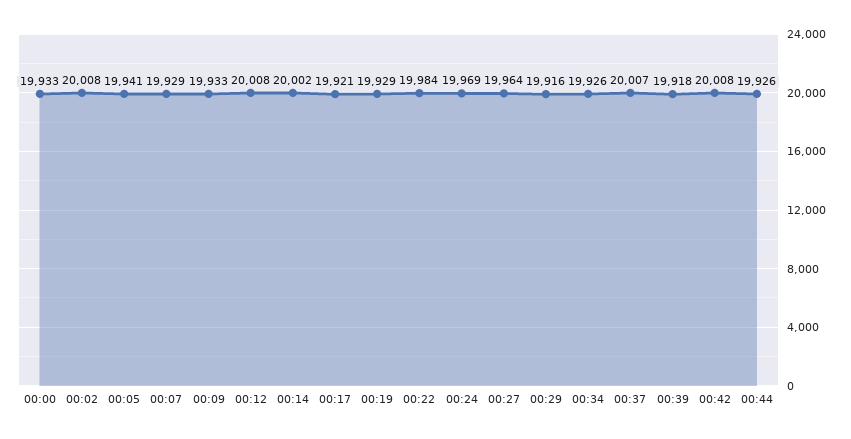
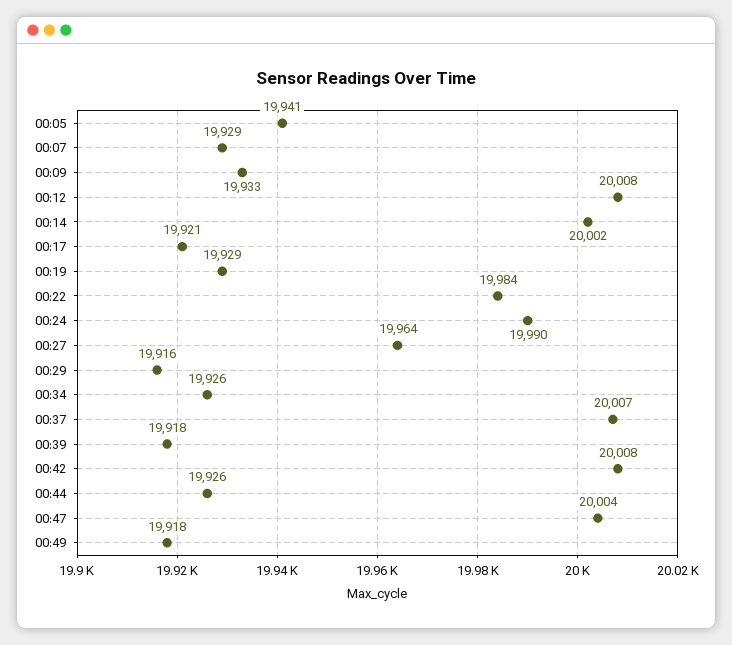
00:00: 19933 -> none
00:02: 20008 -> none
00:24: 19969 -> 19990
00:47: none -> 20004
00:49: none -> 19918

